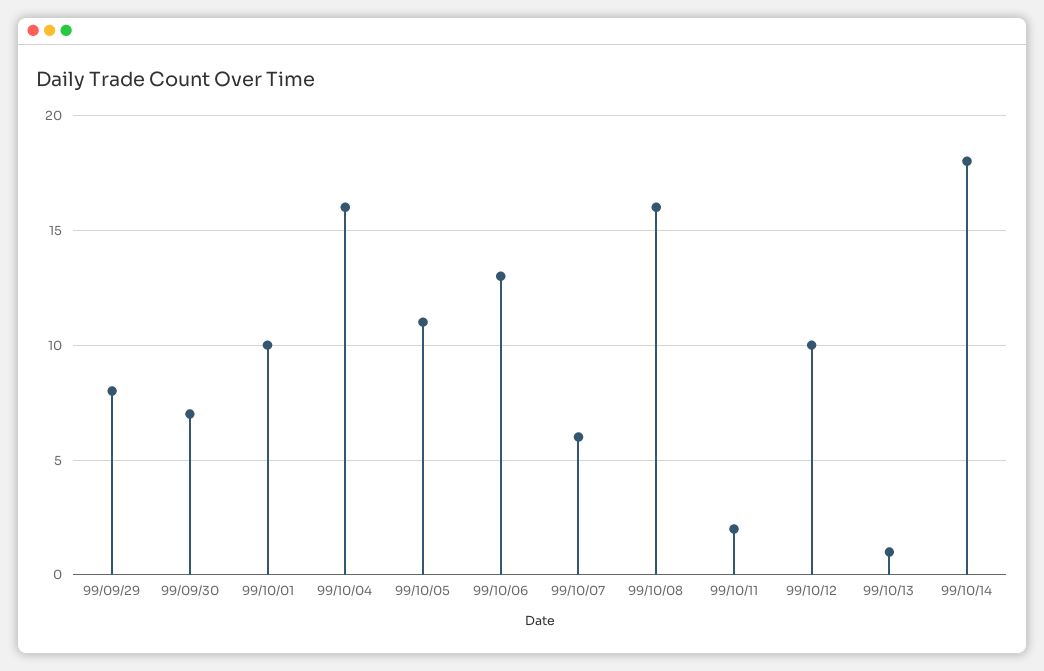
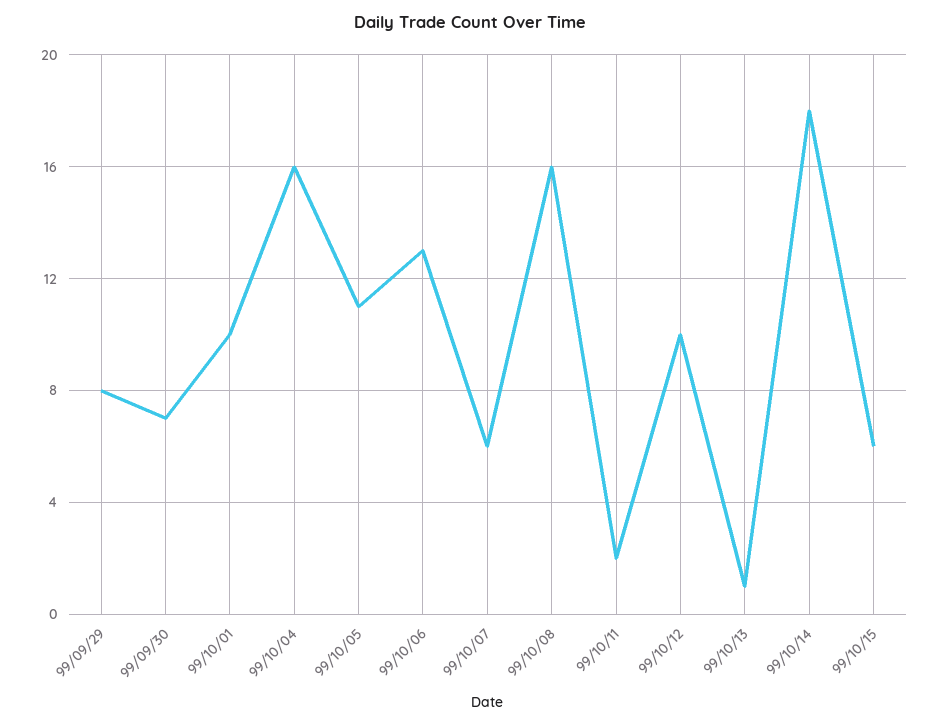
99/10/15: none -> 6

